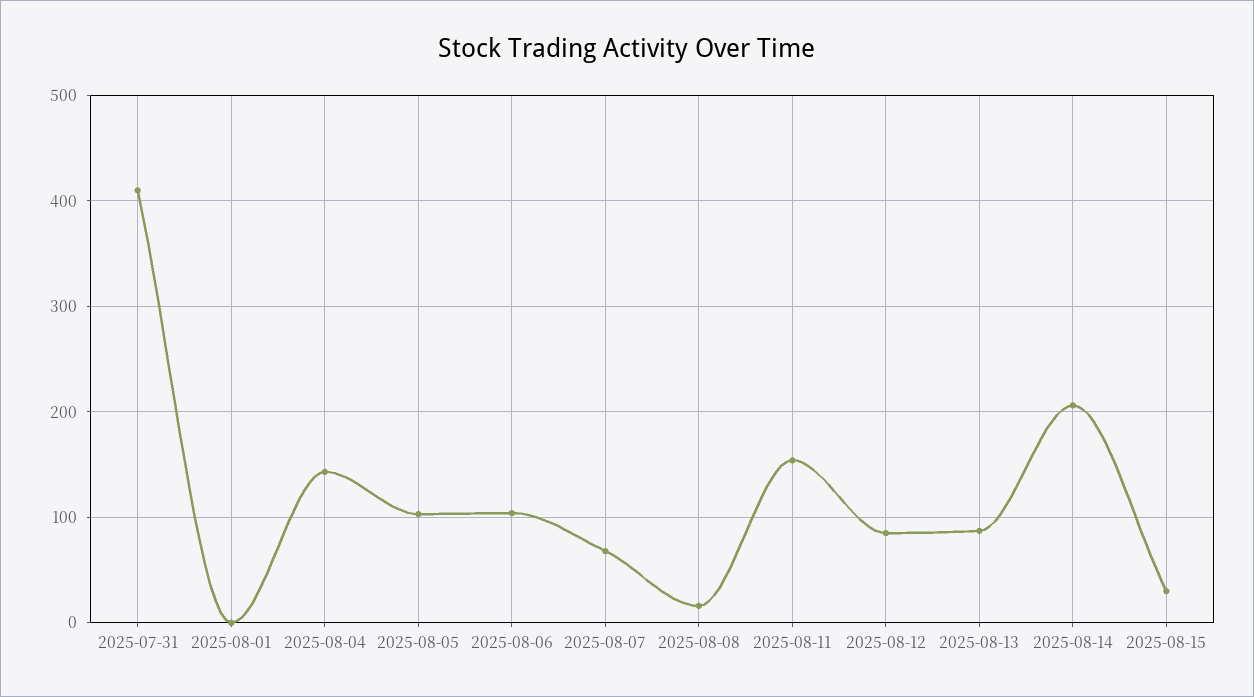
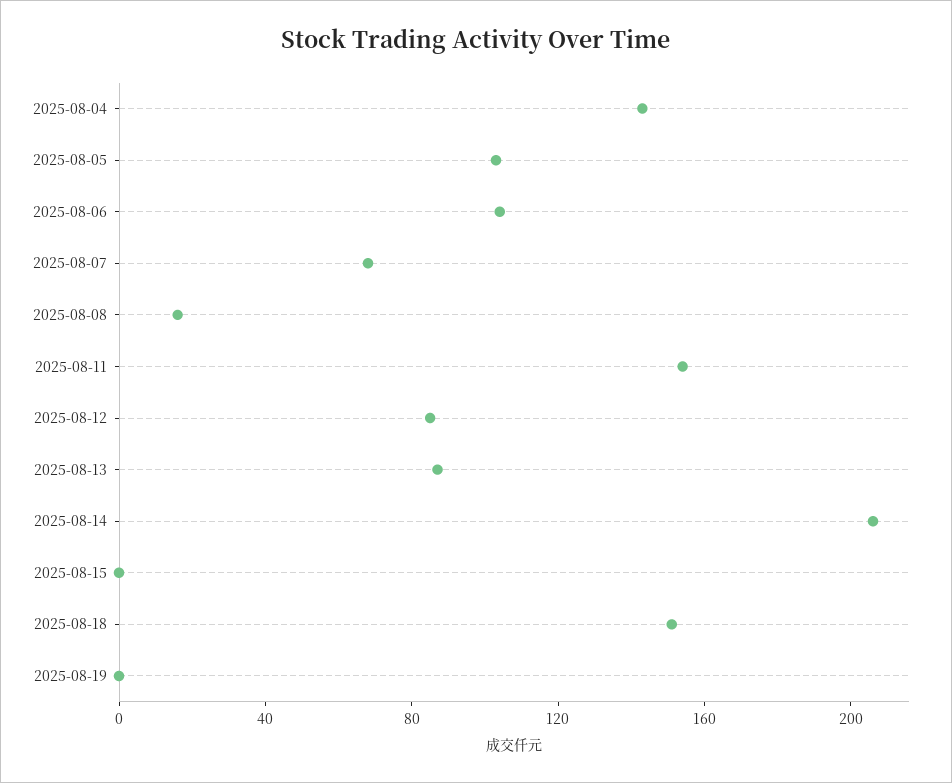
2025-07-31: 410 -> none
2025-08-01: 0 -> none
2025-08-15: 30 -> 0
2025-08-18: none -> 150
2025-08-19: none -> 0

